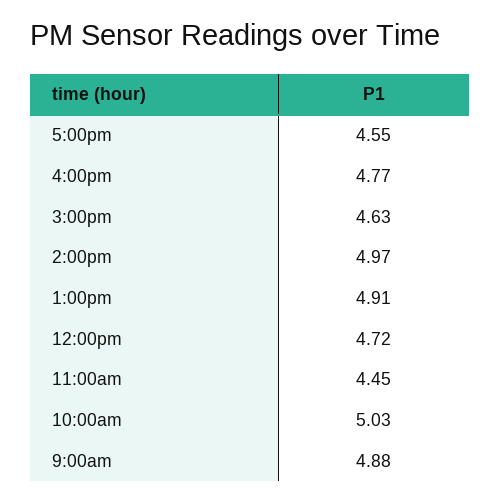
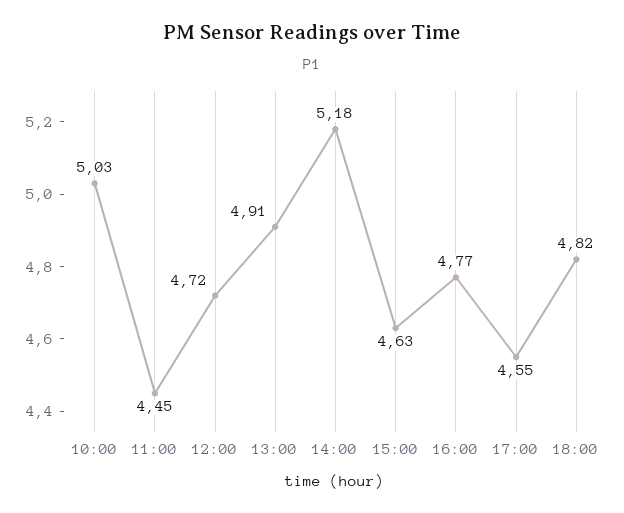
2:00pm: 4.97 -> 5.18
9:00am: 4.88 -> none
18:00: none -> 4.82

